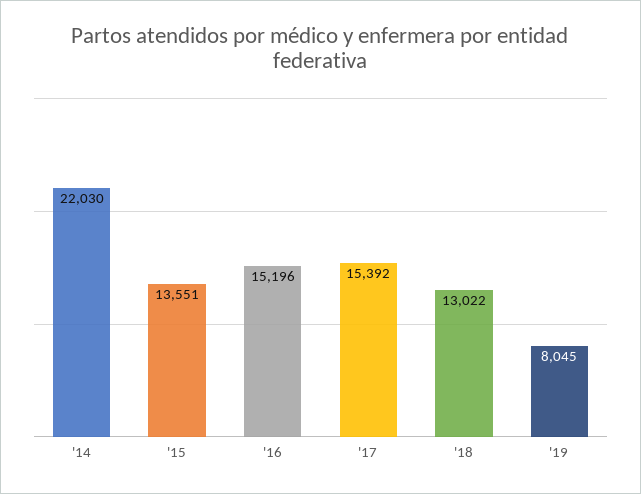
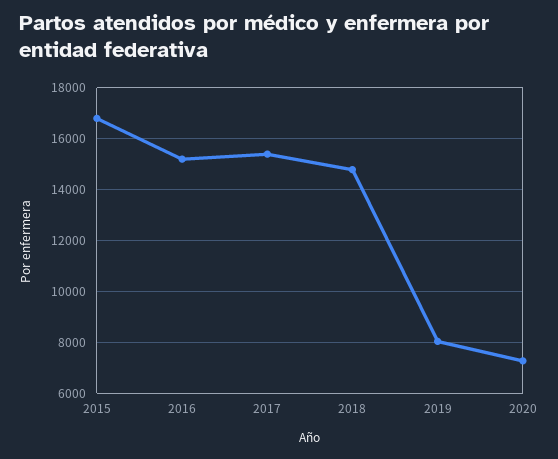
'14: 22030 -> none
'15: 13551 -> 16750
'18: 13022 -> 14750
2020: none -> 7250

